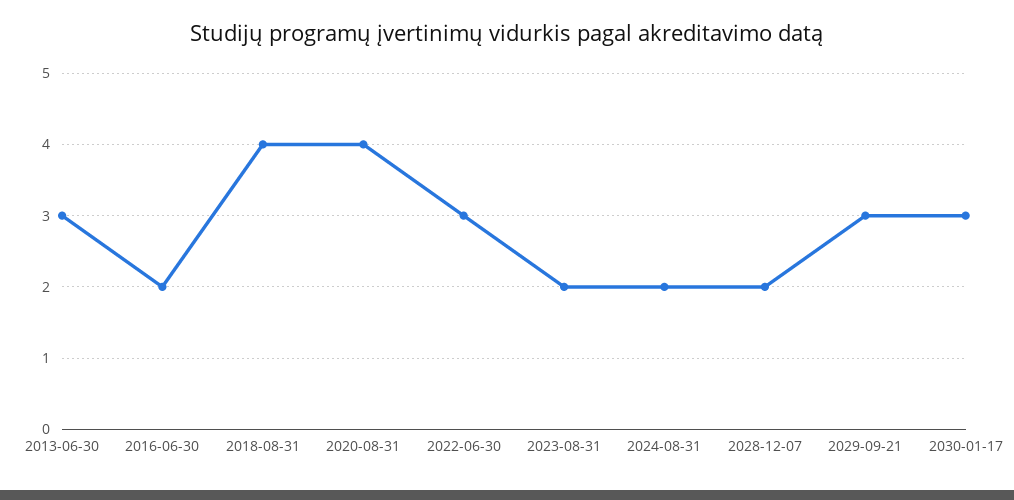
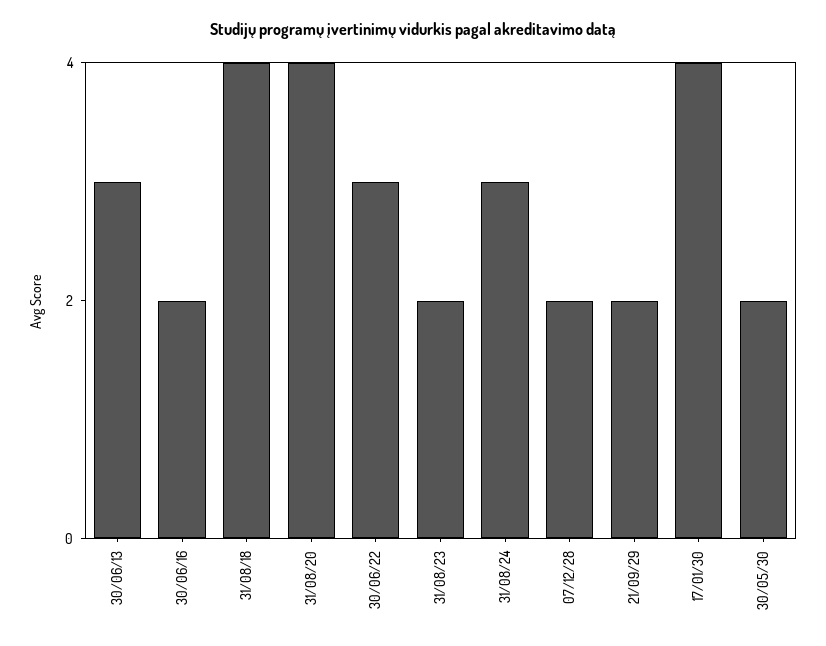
2024-08-31: 2 -> 3
2029-09-21: 3 -> 2
2030-01-17: 3 -> 4
30/05/30: none -> 2

